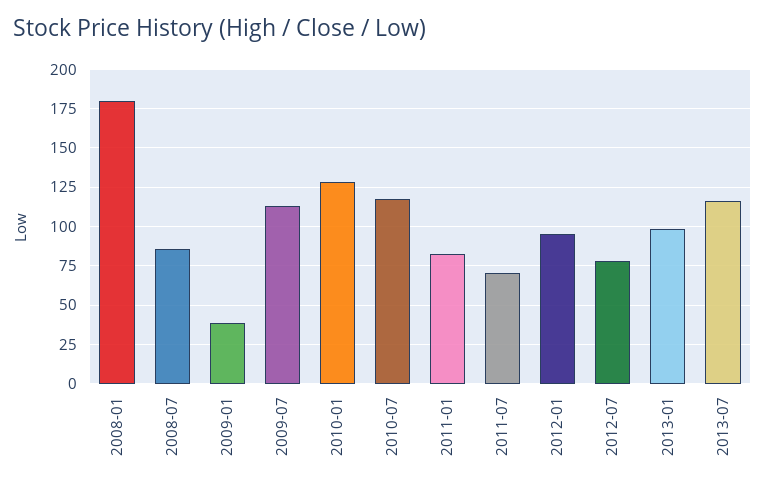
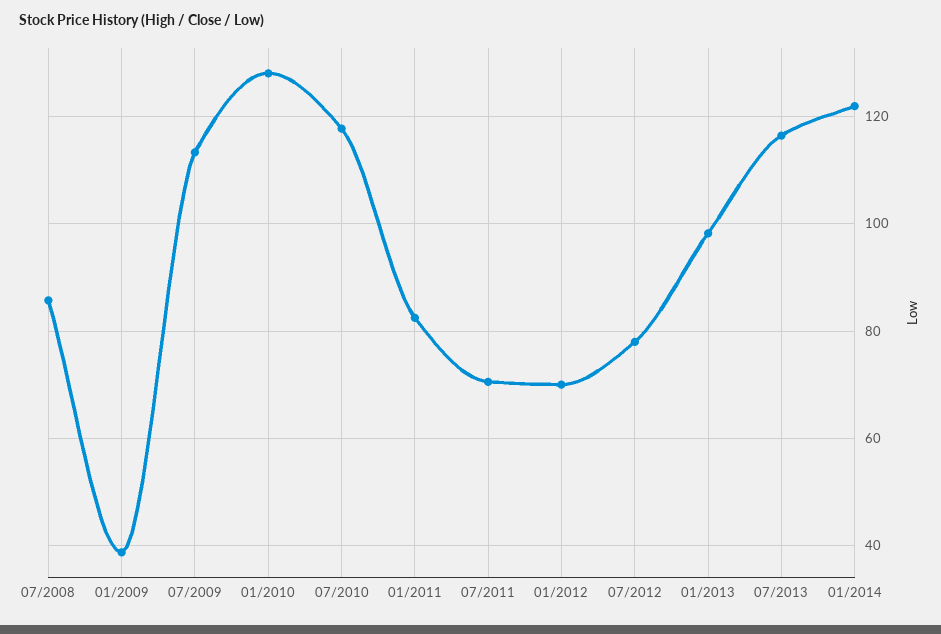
2008-01: 180 -> none
2012-01: 95 -> 70
01/2014: none -> 122

